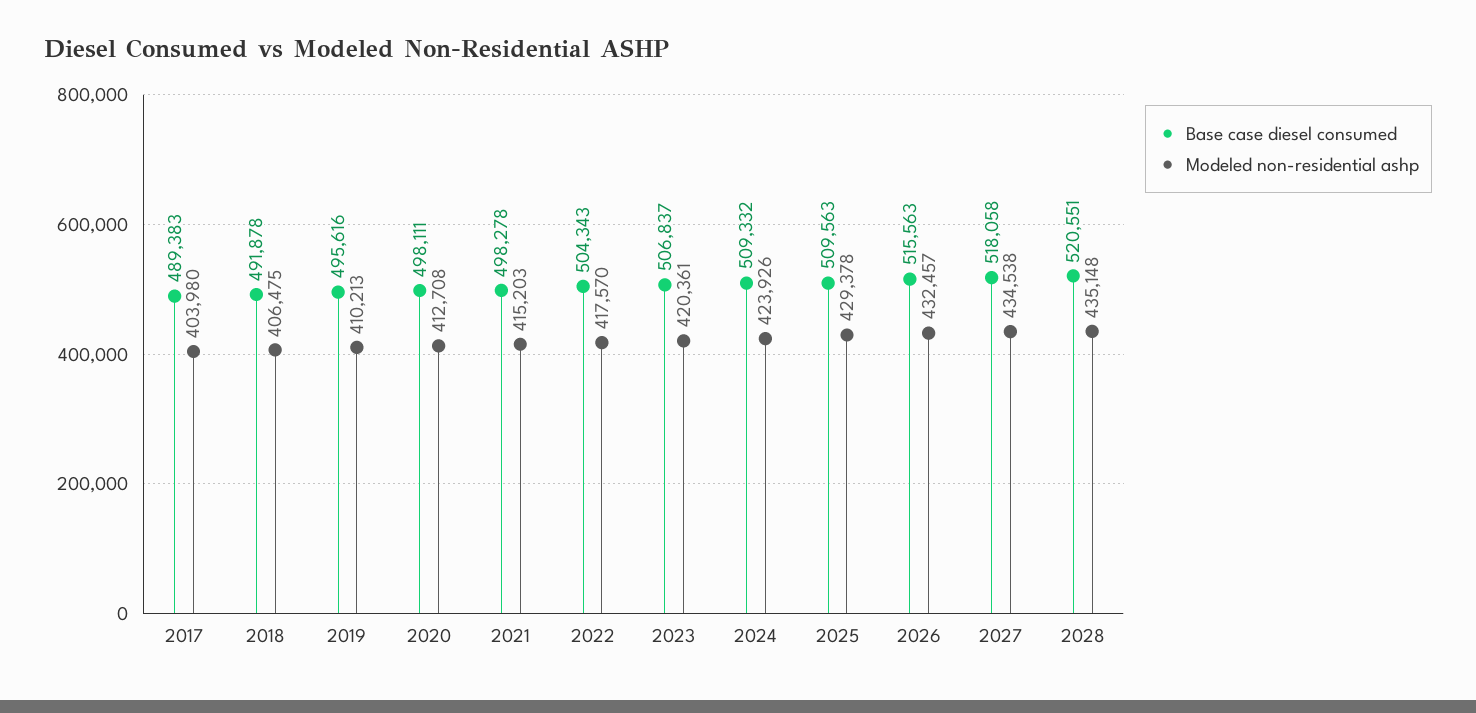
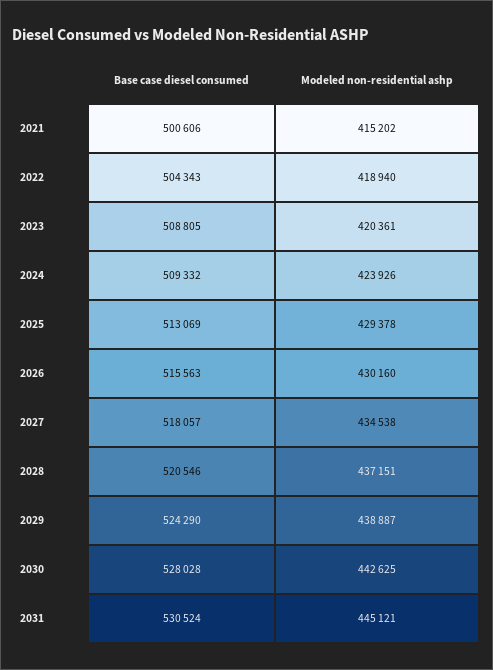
Base case diesel consumed, 2017: 489383 -> none
Modeled non-residential ashp, 2017: 403980 -> none
Base case diesel consumed, 2018: 491878 -> none
Modeled non-residential ashp, 2018: 406475 -> none
Base case diesel consumed, 2019: 495616 -> none
Modeled non-residential ashp, 2019: 410213 -> none
Base case diesel consumed, 2020: 498111 -> none
Modeled non-residential ashp, 2020: 412708 -> none
Base case diesel consumed, 2021: 498278 -> 500606
Modeled non-residential ashp, 2021: 415203 -> 415202
Modeled non-residential ashp, 2022: 417570 -> 418940
Base case diesel consumed, 2023: 506837 -> 508805
Base case diesel consumed, 2025: 509563 -> 513069
Modeled non-residential ashp, 2026: 432457 -> 430160
Base case diesel consumed, 2027: 518058 -> 518057
Base case diesel consumed, 2028: 520551 -> 520546
Modeled non-residential ashp, 2028: 435148 -> 437151
Base case diesel consumed, 2029: none -> 524290
Modeled non-residential ashp, 2029: none -> 438887
Base case diesel consumed, 2030: none -> 528028
Modeled non-residential ashp, 2030: none -> 442625
Base case diesel consumed, 2031: none -> 530524
Modeled non-residential ashp, 2031: none -> 445121

